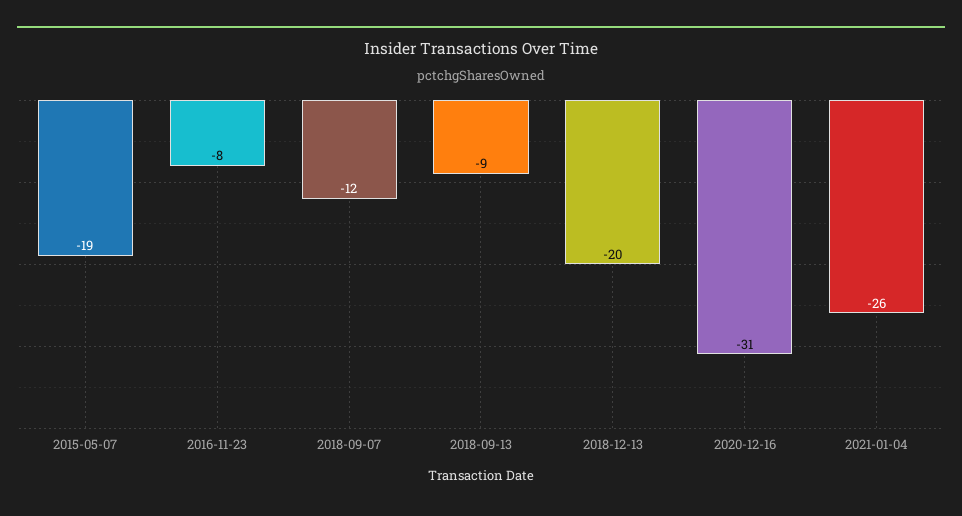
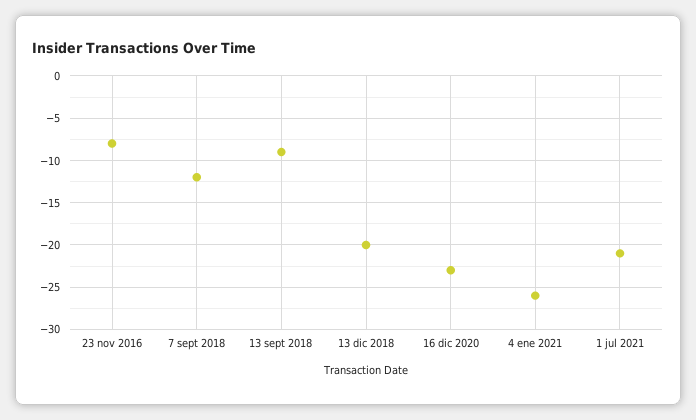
2015-05-07: -19 -> none
2020-12-16: -31 -> -23
1 jul 2021: none -> -21

